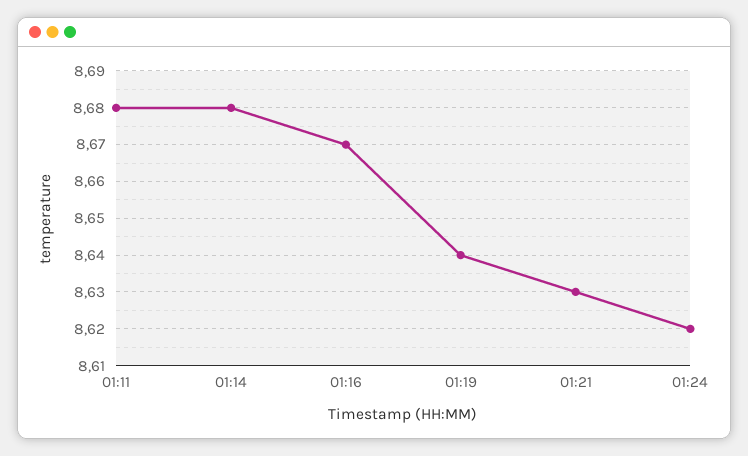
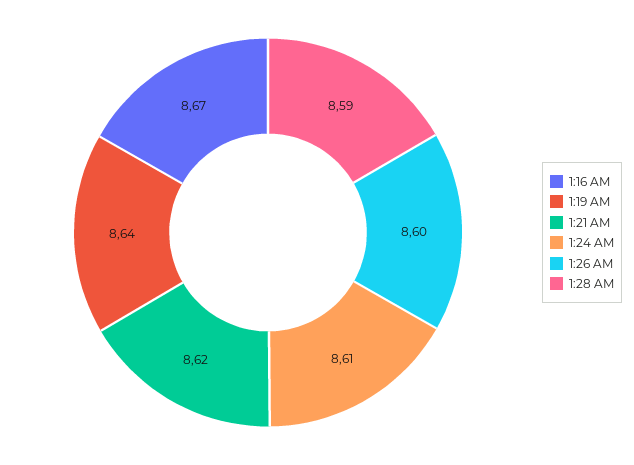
01:11: 8.68 -> none
01:14: 8.68 -> none
01:21: 8.63 -> 8.62
01:24: 8.62 -> 8.61
1:26 AM: none -> 8.6
1:28 AM: none -> 8.59

